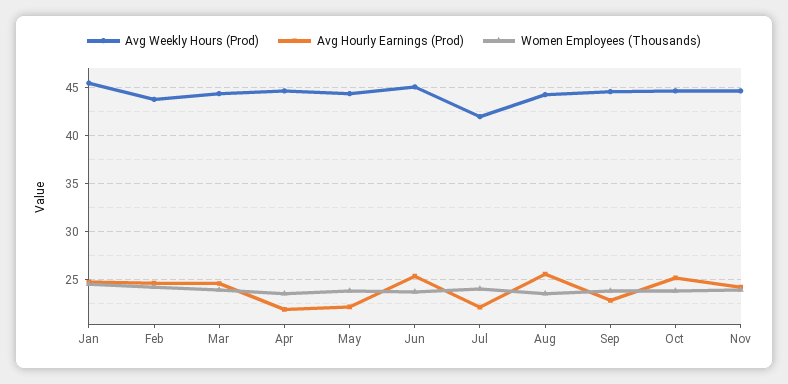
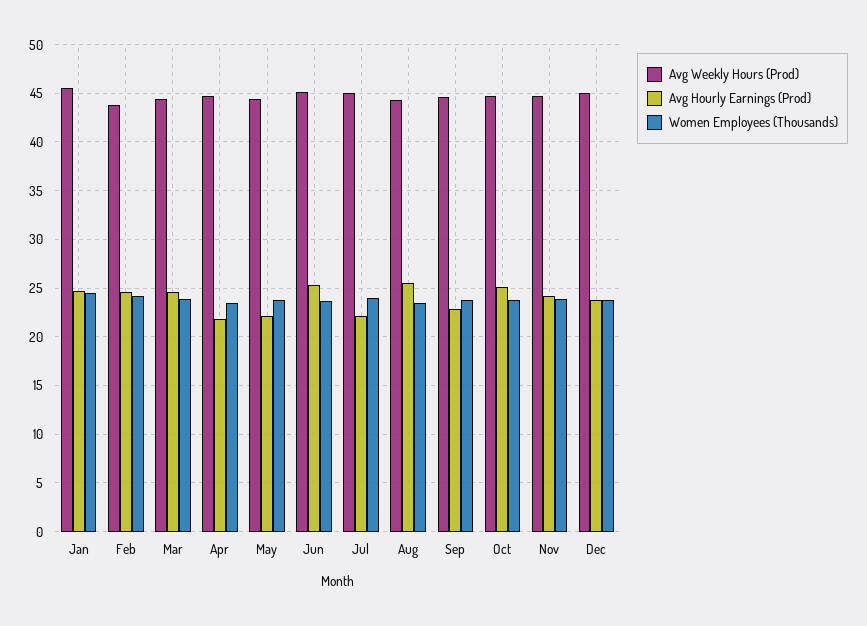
Avg Weekly Hours (Prod), Jul: 42 -> 45
Avg Weekly Hours (Prod), Dec: none -> 45
Avg Hourly Earnings (Prod), Dec: none -> 24
Women Employees (Thousands), Dec: none -> 24

